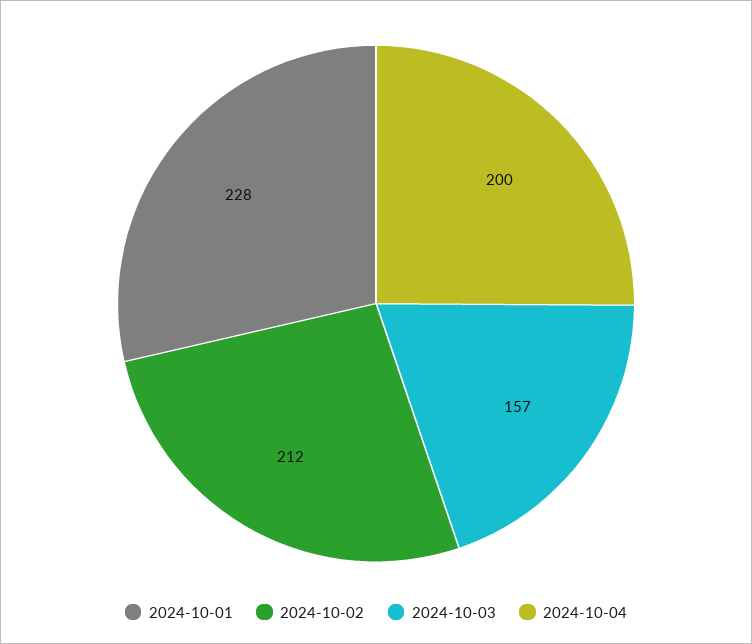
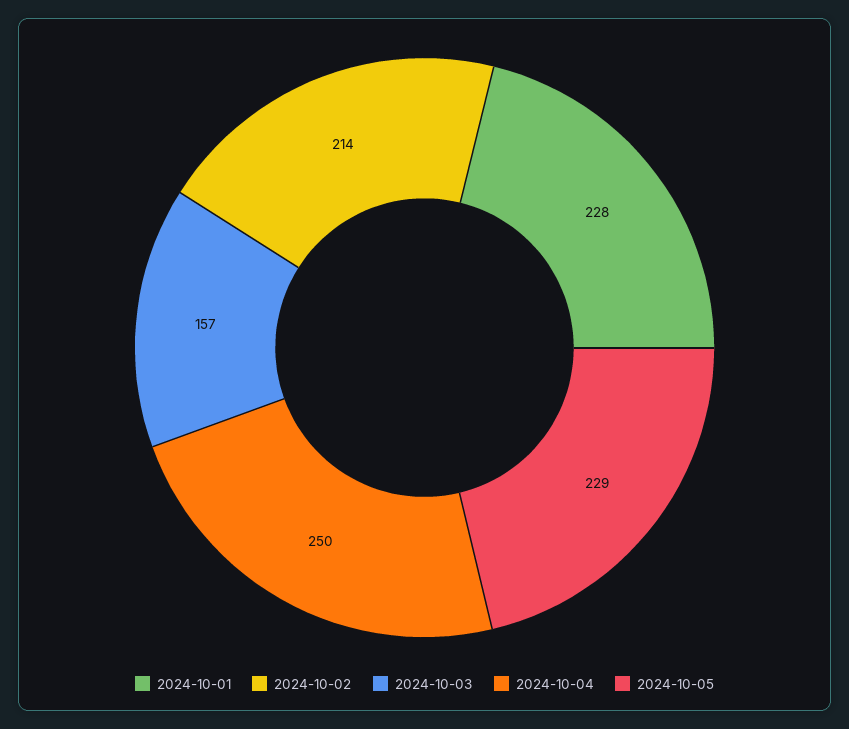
2024-10-02: 212 -> 214
2024-10-04: 200 -> 250
2024-10-05: none -> 229

